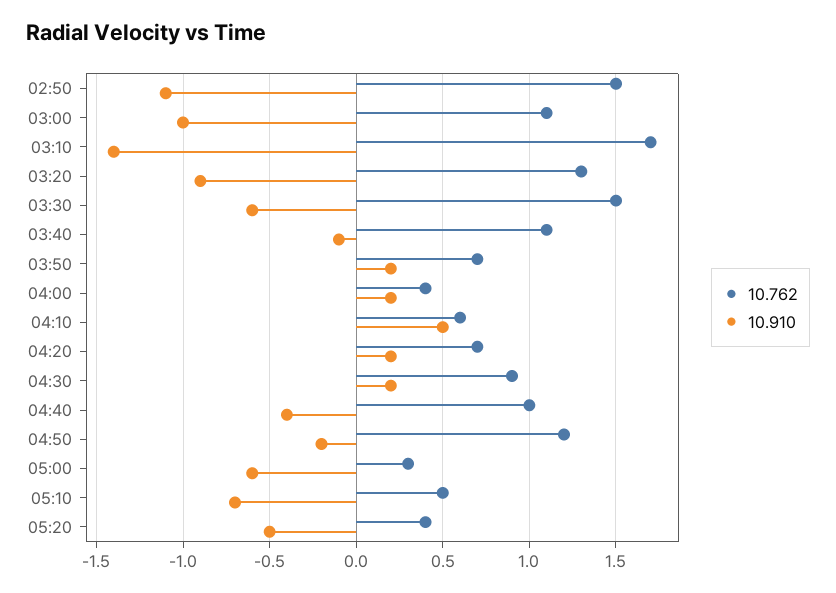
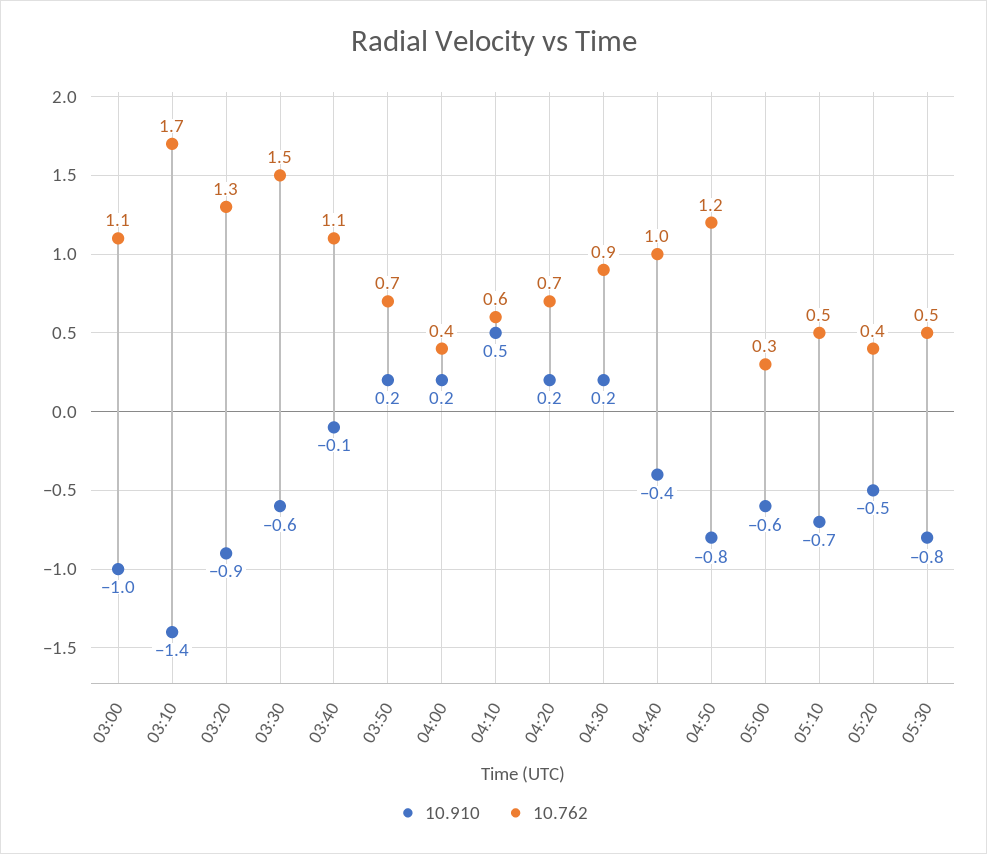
10.762, 02:50: 1.5 -> none
10.910, 02:50: -1.1 -> none
10.910, 04:50: -0.2 -> -0.8
10.910, 05:30: none -> -0.8
10.762, 05:30: none -> 0.5

